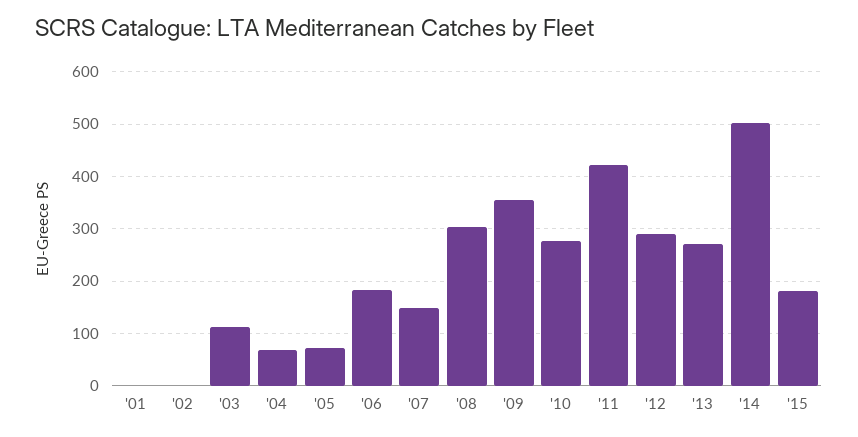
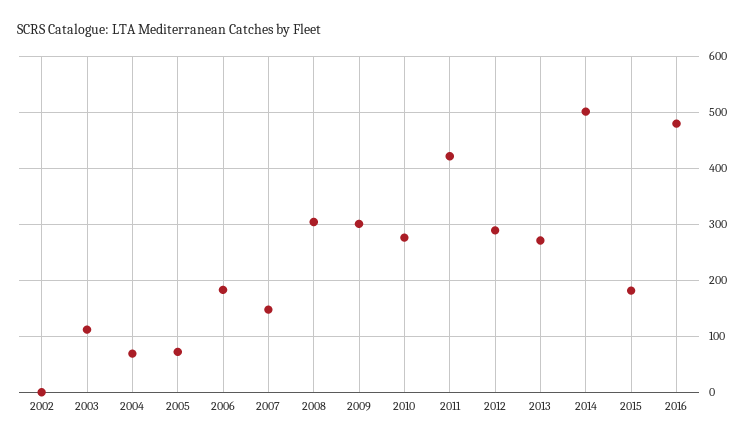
'01: 0 -> none
'09: 360 -> 300
2016: none -> 480

